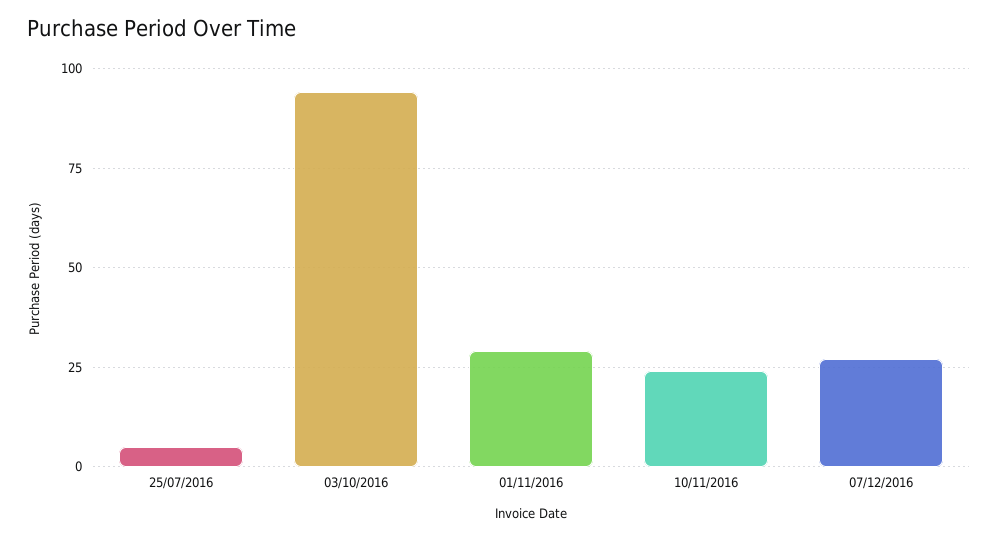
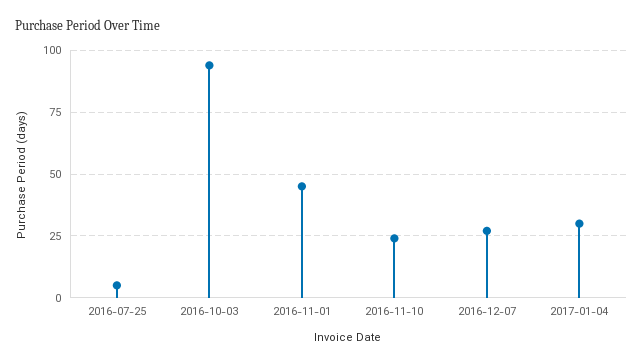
01/11/2016: 30 -> 45
2017-01-04: none -> 30

